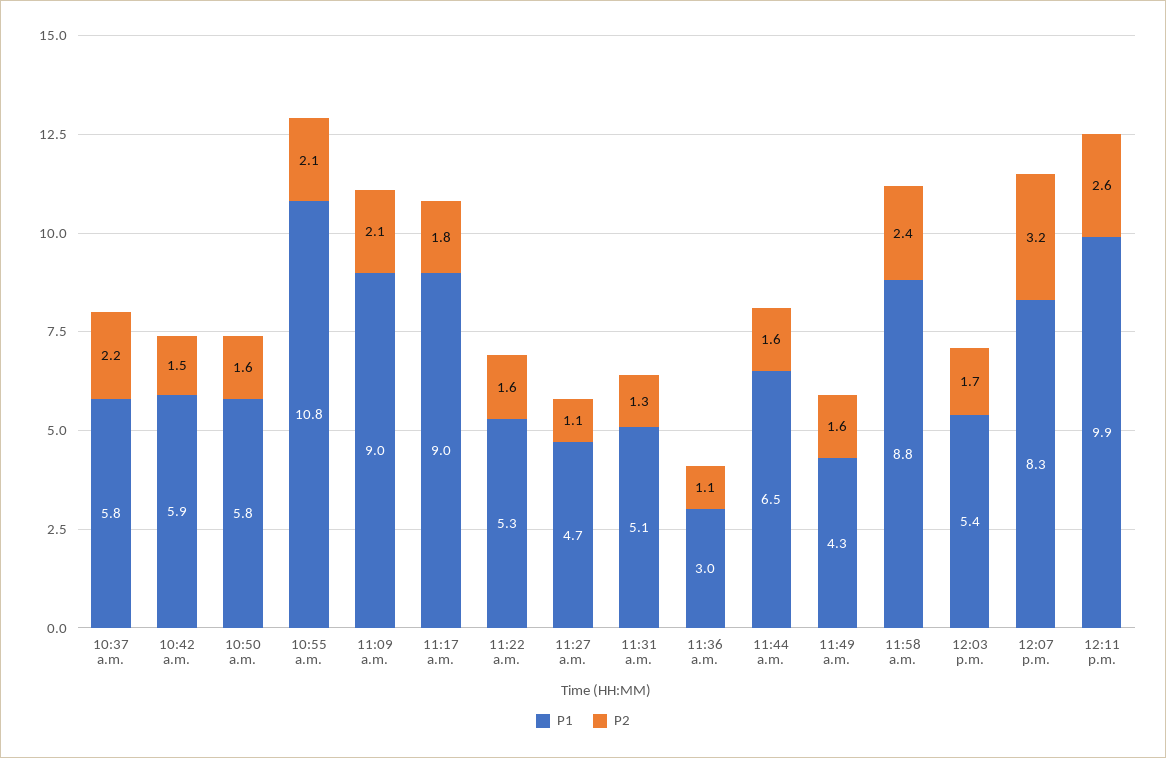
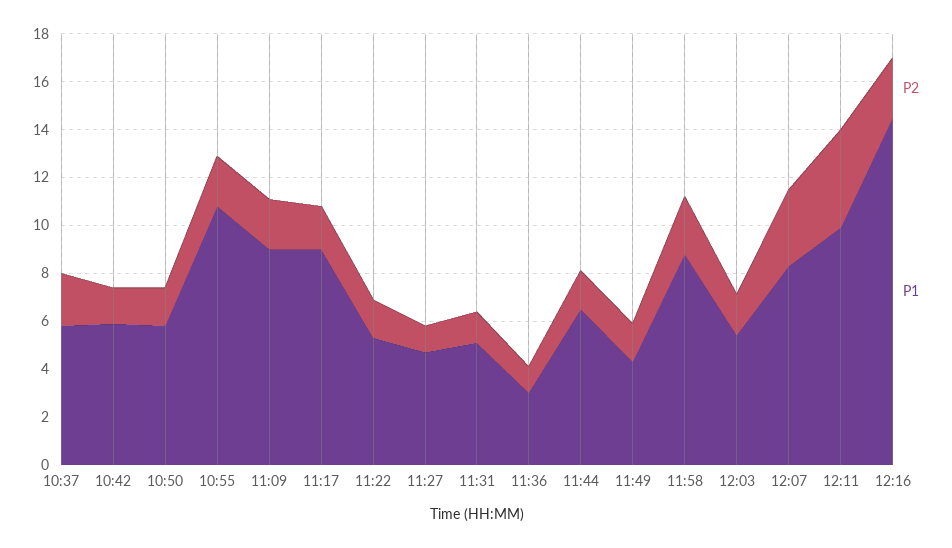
P2, 12:11 p.m.: 2.6 -> 4
P2, 12:16: none -> 2.5
P1, 12:16: none -> 14.5

